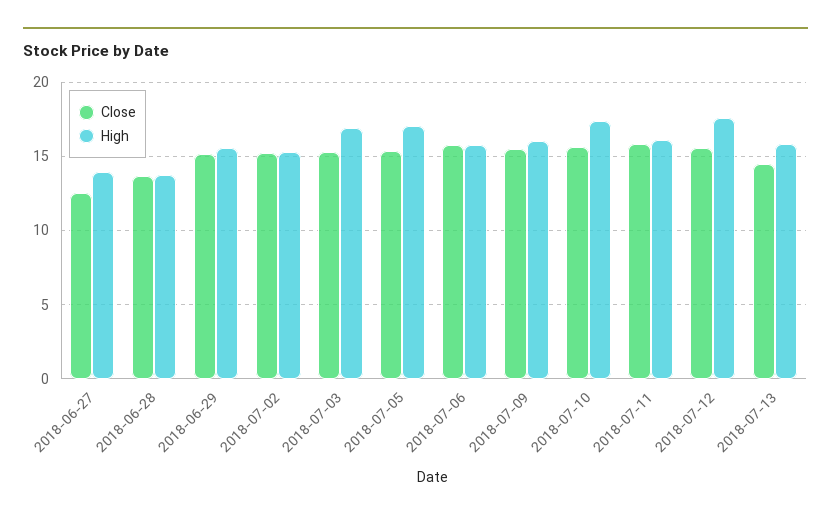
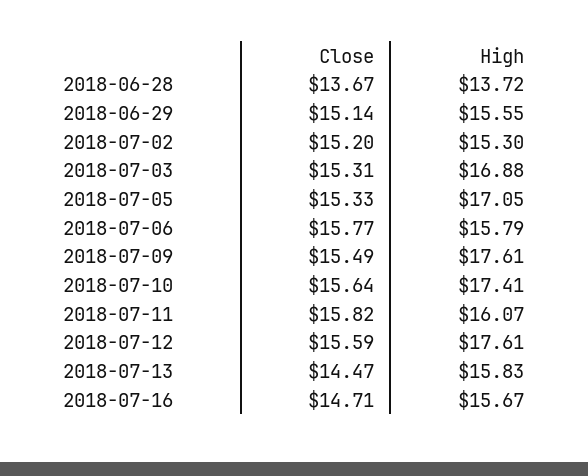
Close, 2018-06-27: 12.5 -> none
High, 2018-06-27: 14 -> none
High, 2018-07-09: 16 -> 17.61
Close, 2018-07-16: none -> 14.71
High, 2018-07-16: none -> 15.67

